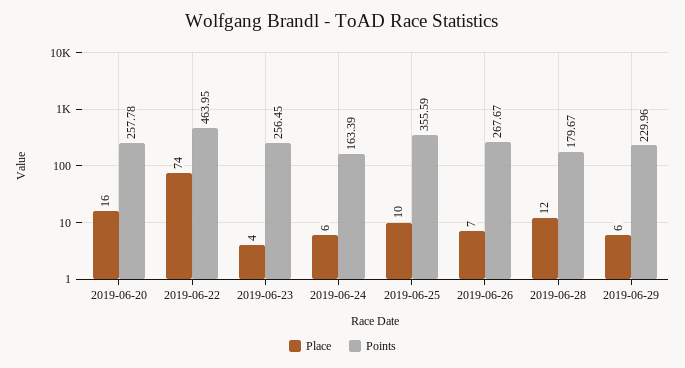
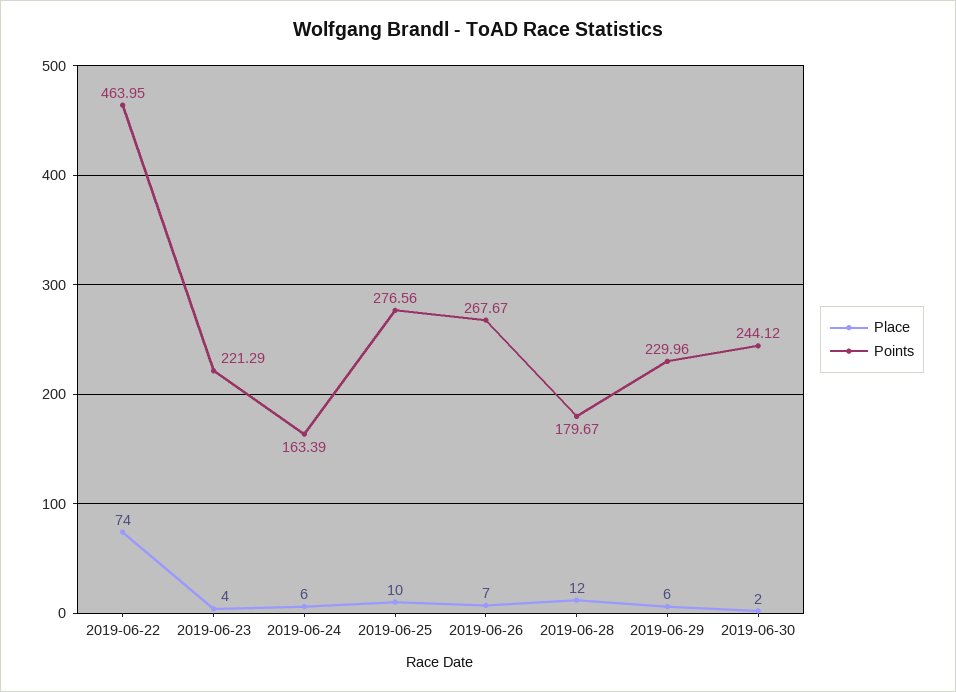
Place, 2019-06-20: 16 -> none
Points, 2019-06-20: 257.78 -> none
Points, 2019-06-23: 256.45 -> 221.29
Points, 2019-06-25: 355.59 -> 276.56
Place, 2019-06-30: none -> 2
Points, 2019-06-30: none -> 244.12

